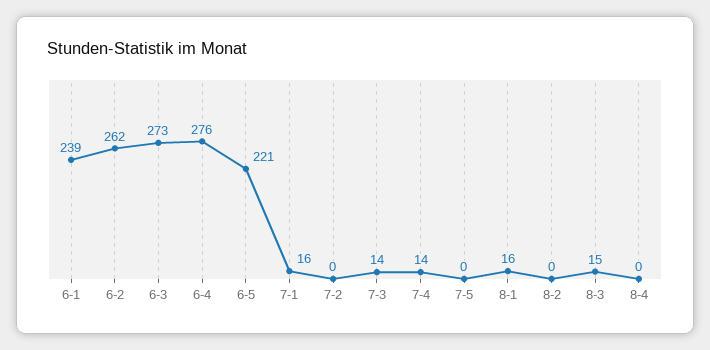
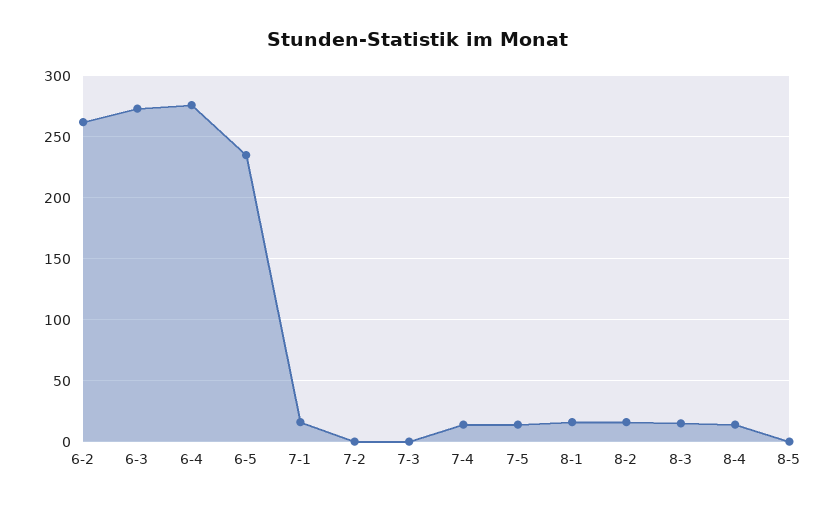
6-1: 239 -> none
6-5: 221 -> 235
7-3: 14 -> 0
7-5: 0 -> 15
8-2: 0 -> 15
8-4: 0 -> 15
8-5: none -> 0

